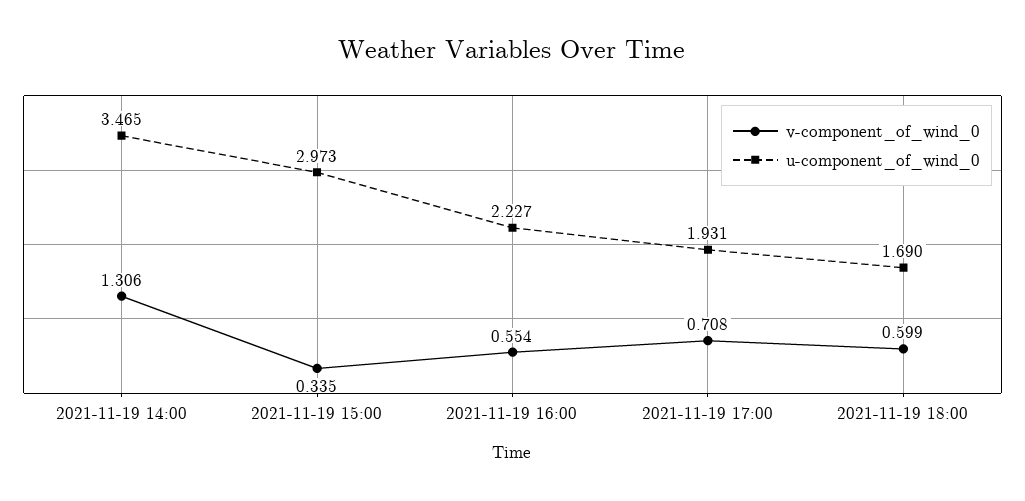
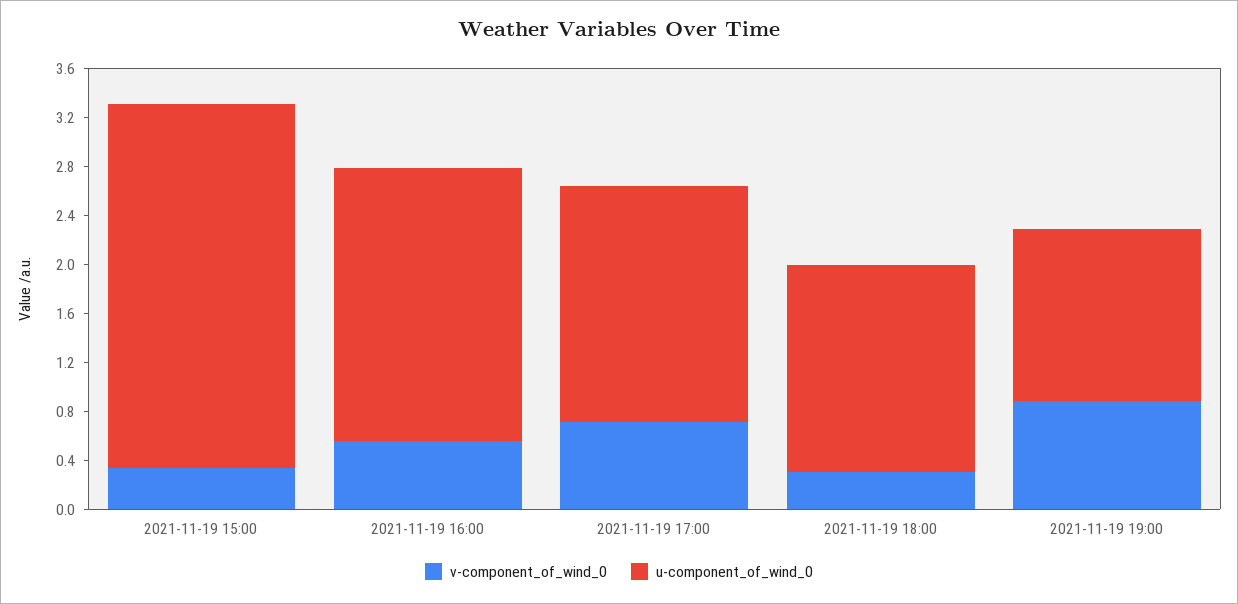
v-component_of_wind_0, 2021-11-19 14:00: 1.306 -> none
u-component_of_wind_0, 2021-11-19 14:00: 3.465 -> none
v-component_of_wind_0, 2021-11-19 18:00: 0.599 -> 0.3
v-component_of_wind_0, 2021-11-19 19:00: none -> 0.9
u-component_of_wind_0, 2021-11-19 19:00: none -> 1.4

